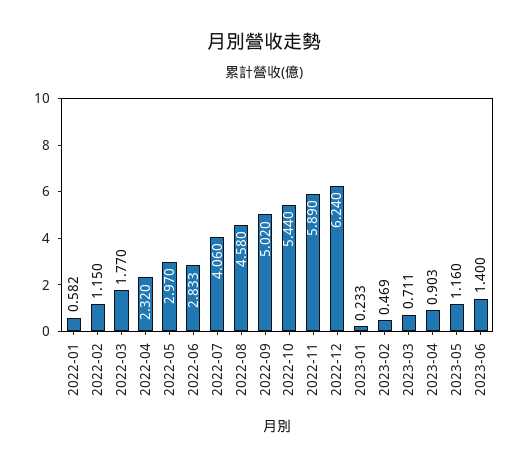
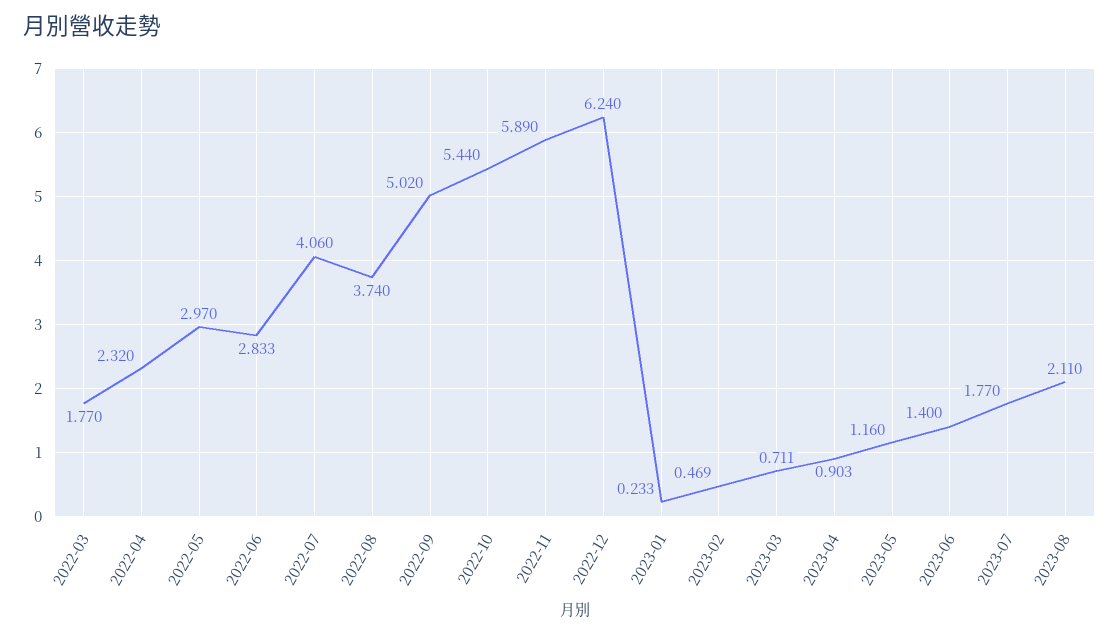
2022-01: 0.582 -> none
2022-02: 1.15 -> none
2022-08: 4.58 -> 3.74
2023-07: none -> 1.77
2023-08: none -> 2.11

